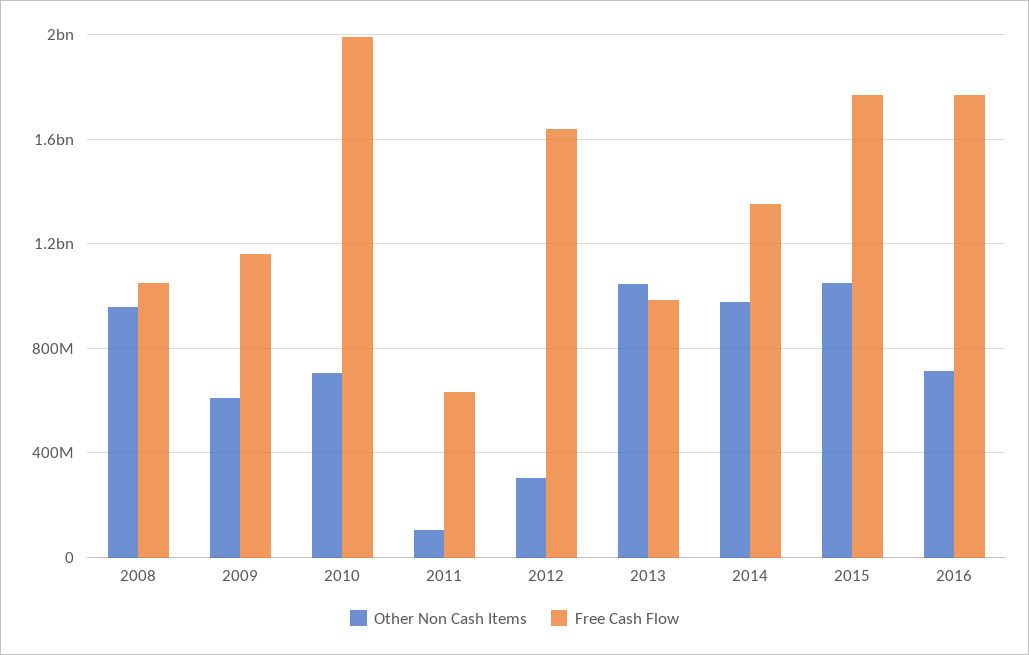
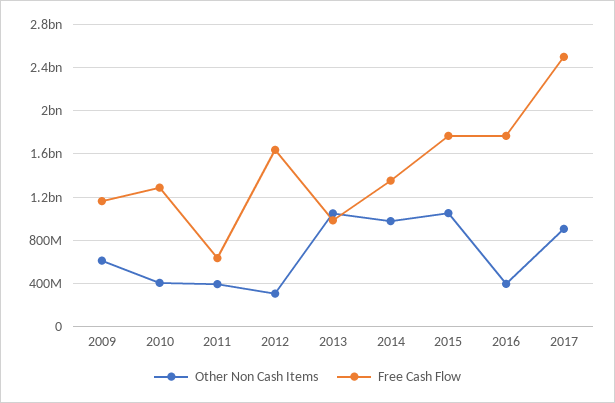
Other Non Cash Items, 2008: 950000000 -> none
Free Cash Flow, 2008: 1050000000 -> none
Other Non Cash Items, 2010: 700000000 -> 400000000
Free Cash Flow, 2010: 2000000000 -> 1300000000
Other Non Cash Items, 2011: 100000000 -> 400000000
Other Non Cash Items, 2016: 700000000 -> 400000000
Other Non Cash Items, 2017: none -> 900000000
Free Cash Flow, 2017: none -> 2500000000

